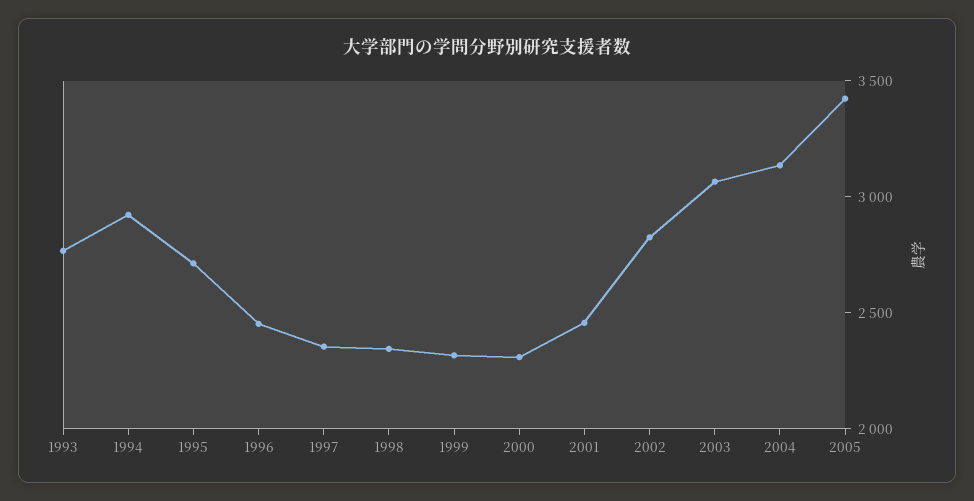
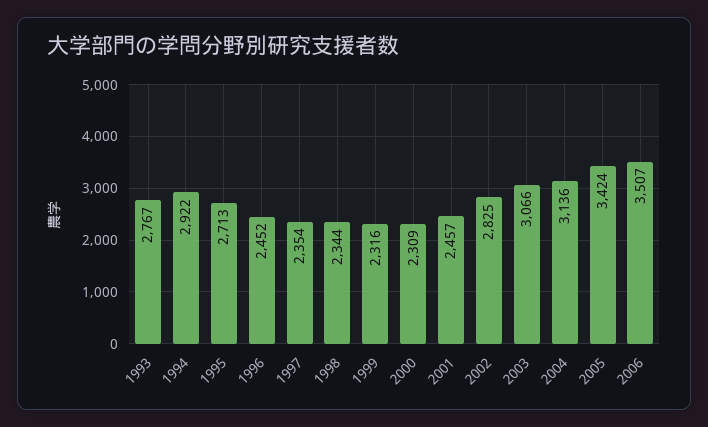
2006: none -> 3507

